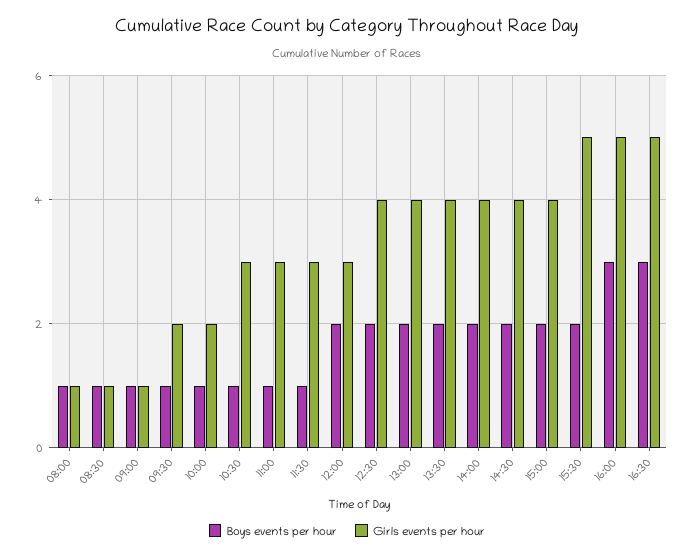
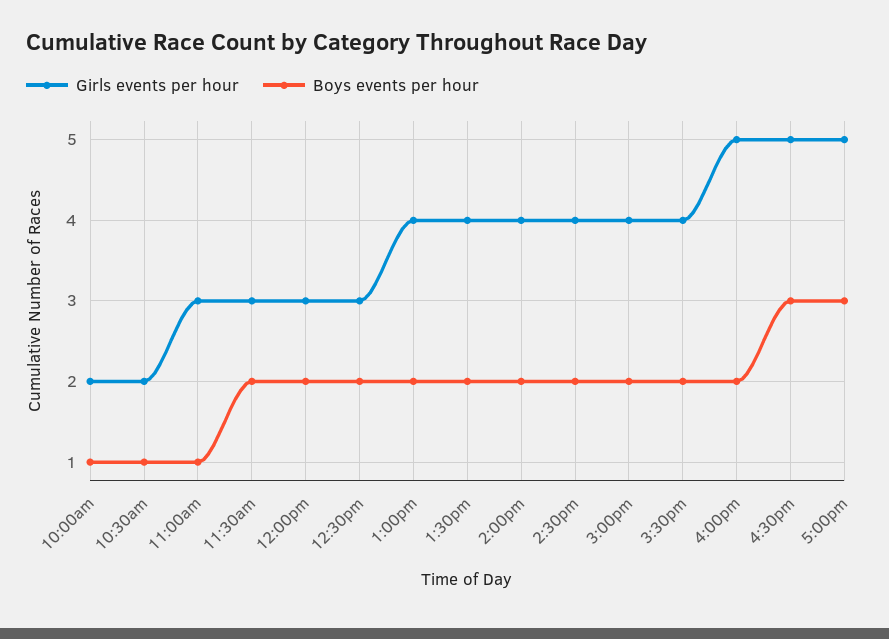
Boys events per hour, 08:00: 1 -> none
Girls events per hour, 08:00: 1 -> none
Boys events per hour, 08:30: 1 -> none
Girls events per hour, 08:30: 1 -> none
Boys events per hour, 09:00: 1 -> none
Girls events per hour, 09:00: 1 -> none
Boys events per hour, 09:30: 1 -> none
Girls events per hour, 09:30: 2 -> none
Girls events per hour, 10:30: 3 -> 2
Boys events per hour, 11:30: 1 -> 2
Girls events per hour, 12:30: 4 -> 3
Girls events per hour, 15:30: 5 -> 4
Boys events per hour, 16:00: 3 -> 2
Girls events per hour, 5:00pm: none -> 5
Boys events per hour, 5:00pm: none -> 3

